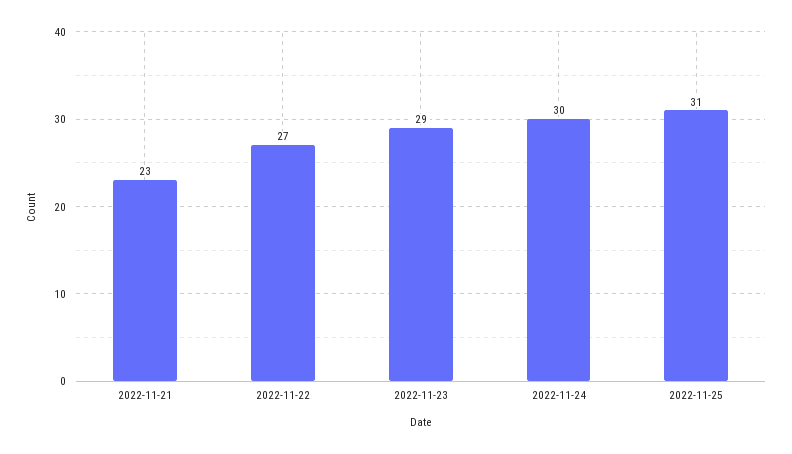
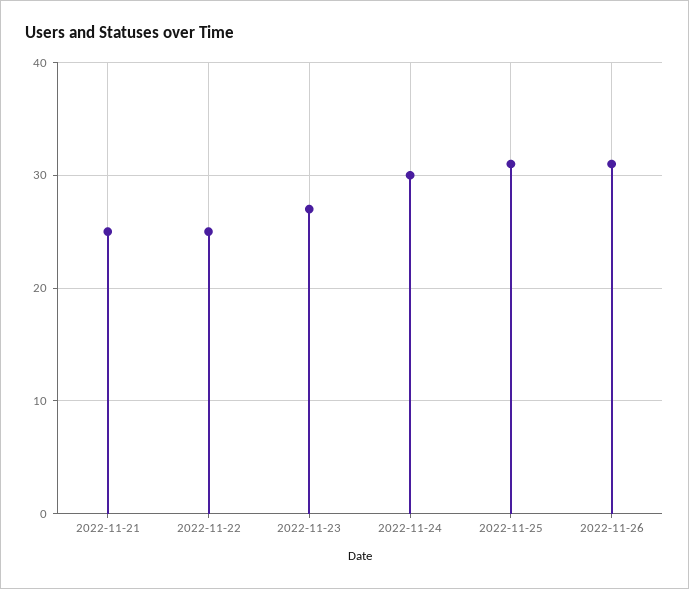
2022-11-21: 23 -> 25
2022-11-22: 27 -> 25
2022-11-23: 29 -> 27
2022-11-26: none -> 31

